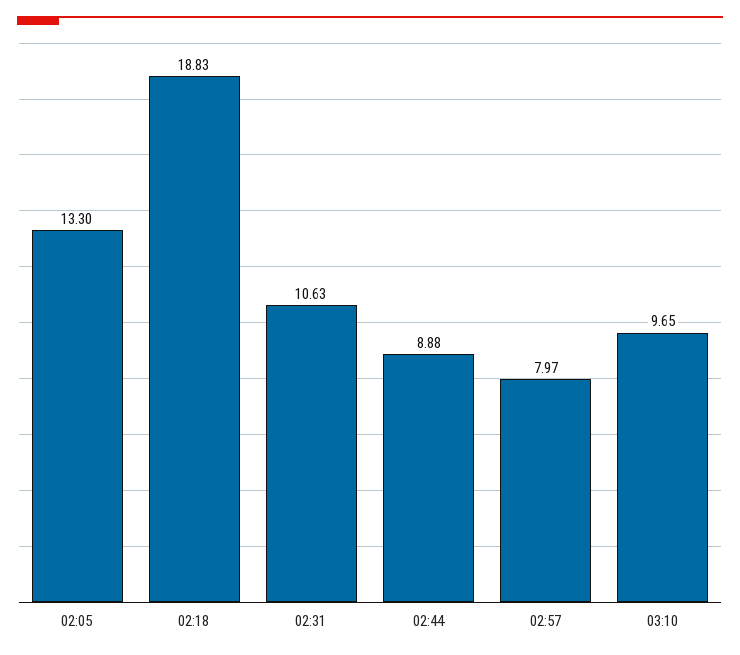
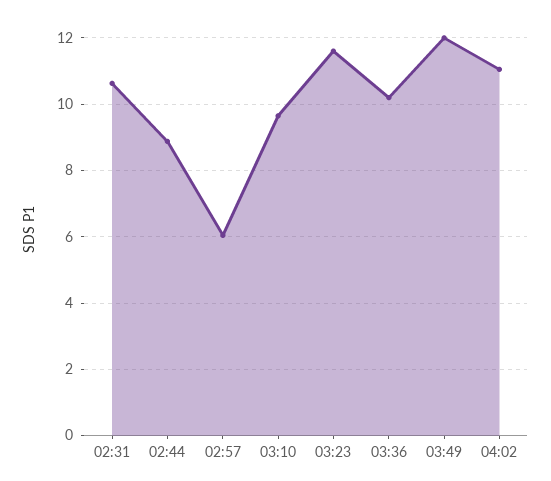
02:05: 13.3 -> none
02:18: 18.83 -> none
02:57: 7.97 -> 6
03:23: none -> 11.6
03:36: none -> 10.2
03:49: none -> 12
04:02: none -> 11

